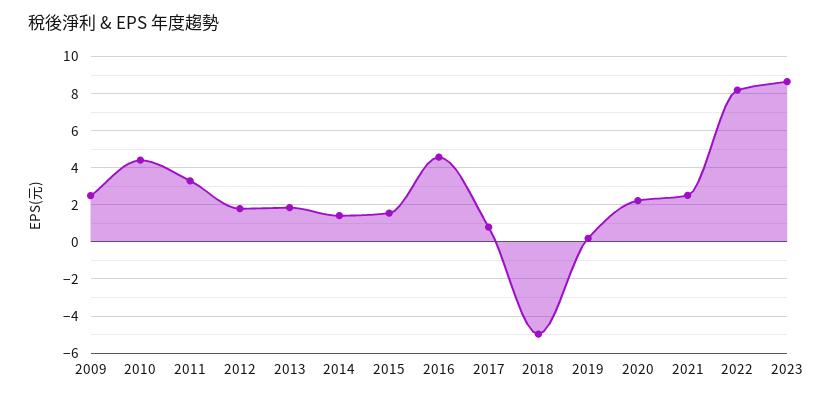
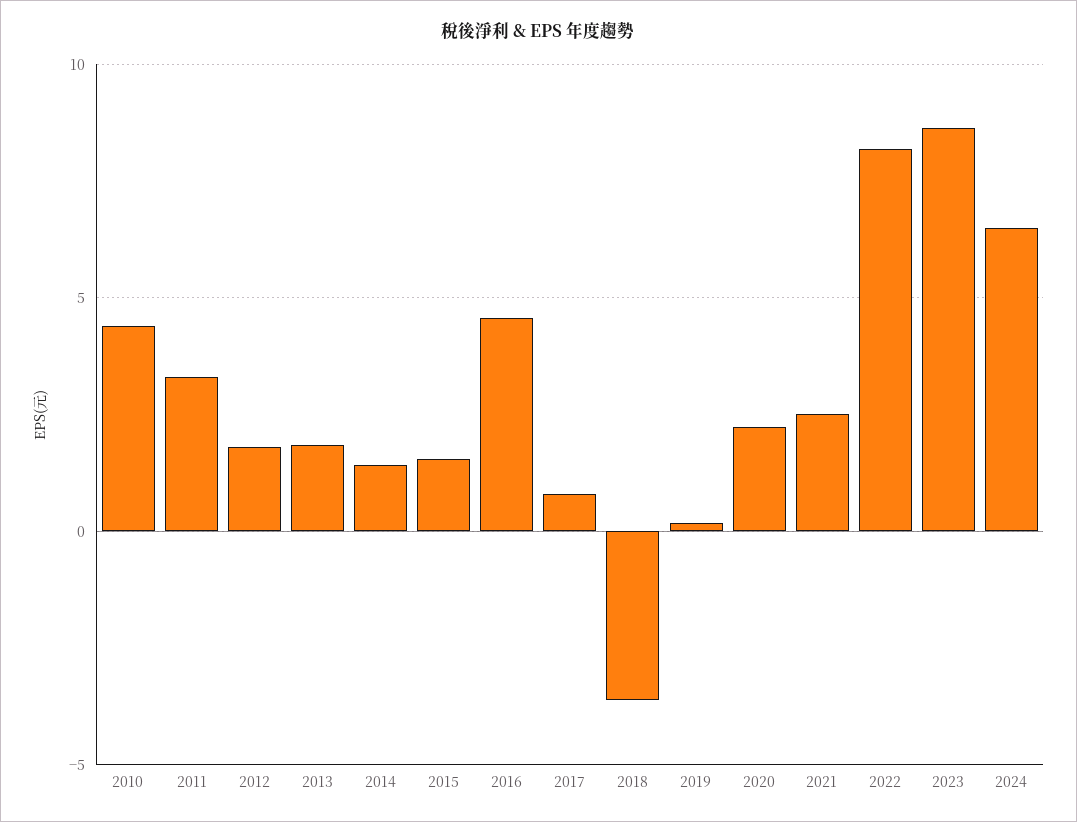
2009: 2.5 -> none
2018: -5 -> -3.5
2024: none -> 6.5

